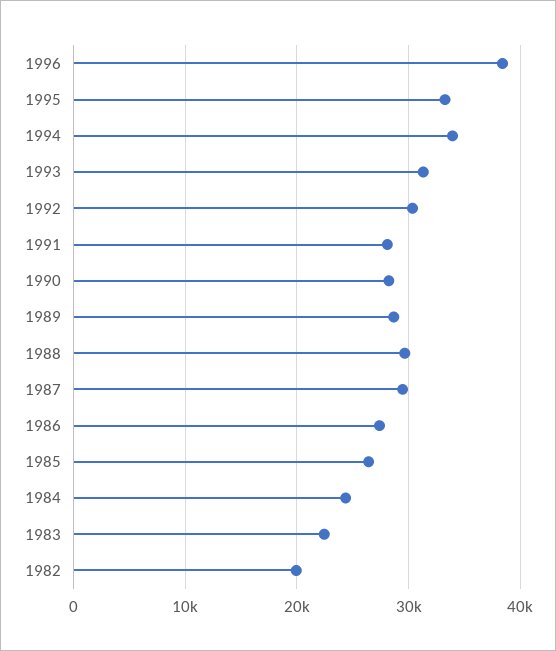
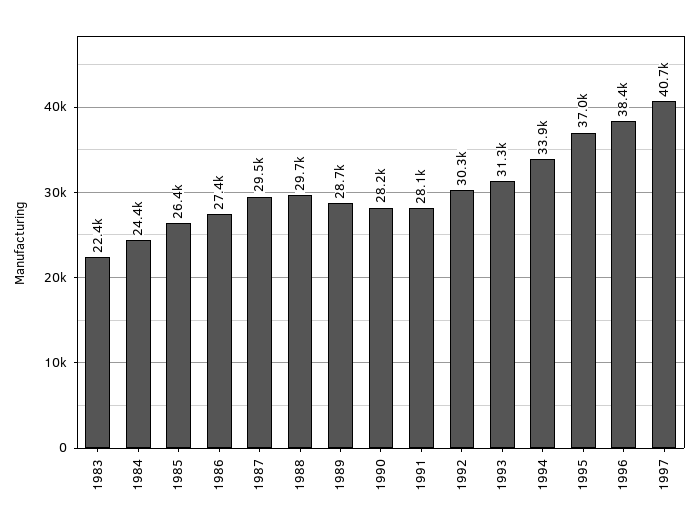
1995: 33000 -> 37000
1982: 20000 -> none
1997: none -> 40700

